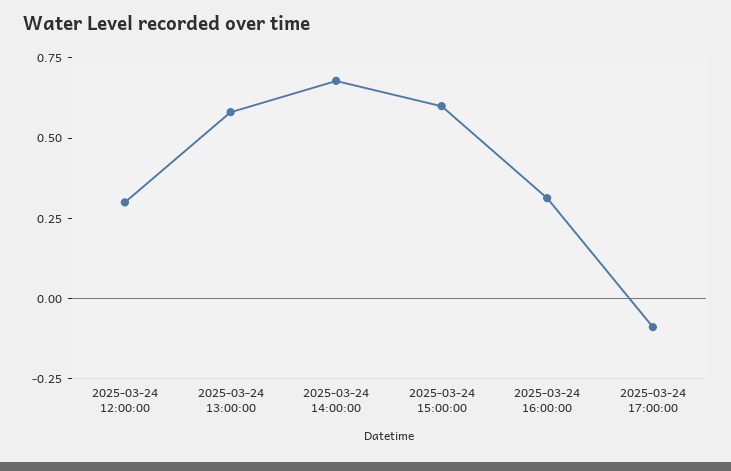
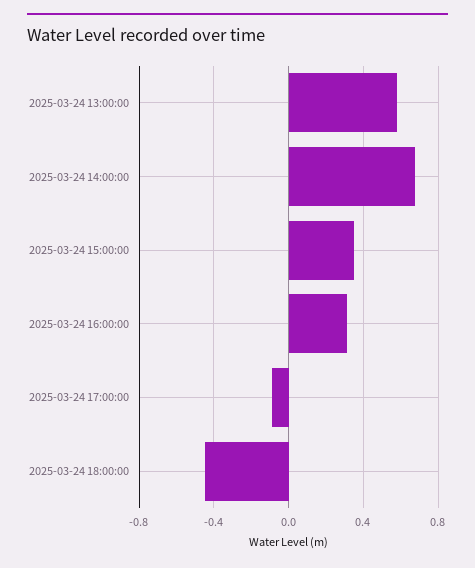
2025-03-24 12:00:00: 0.3 -> none
2025-03-24 15:00:00: 0.6 -> 0.35
2025-03-24 18:00:00: none -> -0.45

